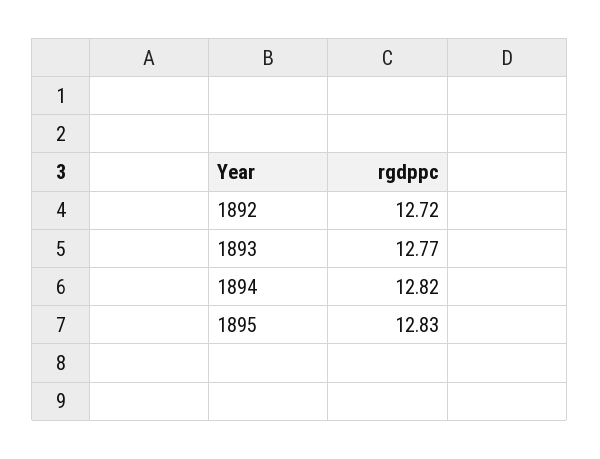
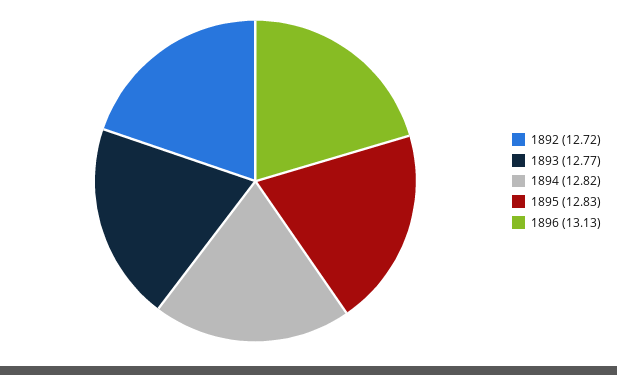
1896: none -> 13.13

